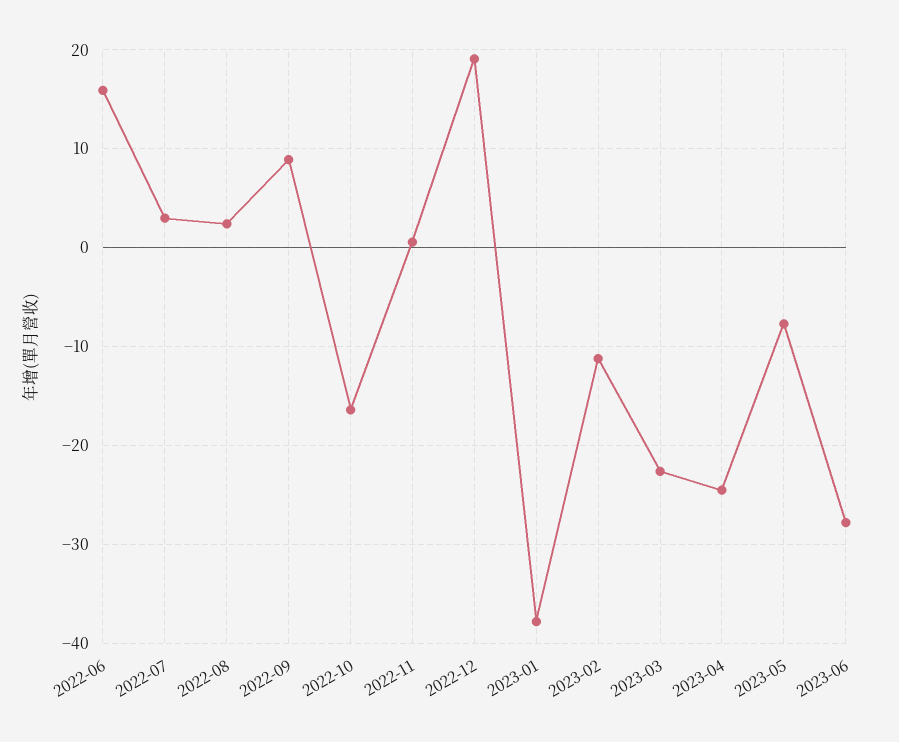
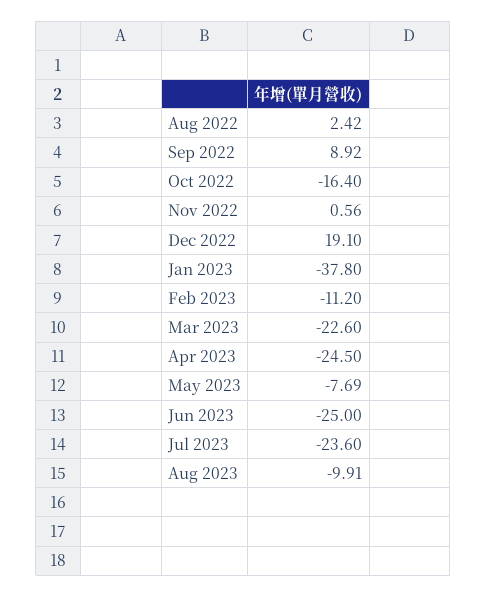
2022-06: 16 -> none
2022-07: 3 -> none
2023-06: -28 -> -25
Jul 2023: none -> -23.6
Aug 2023: none -> -9.91

